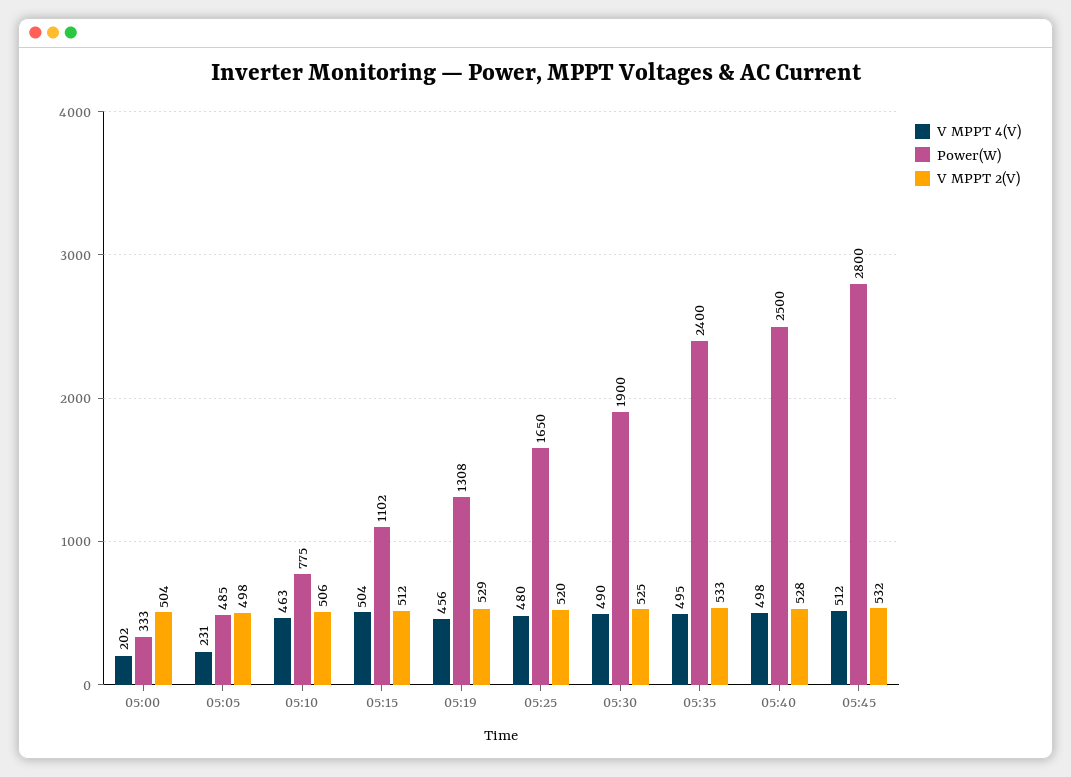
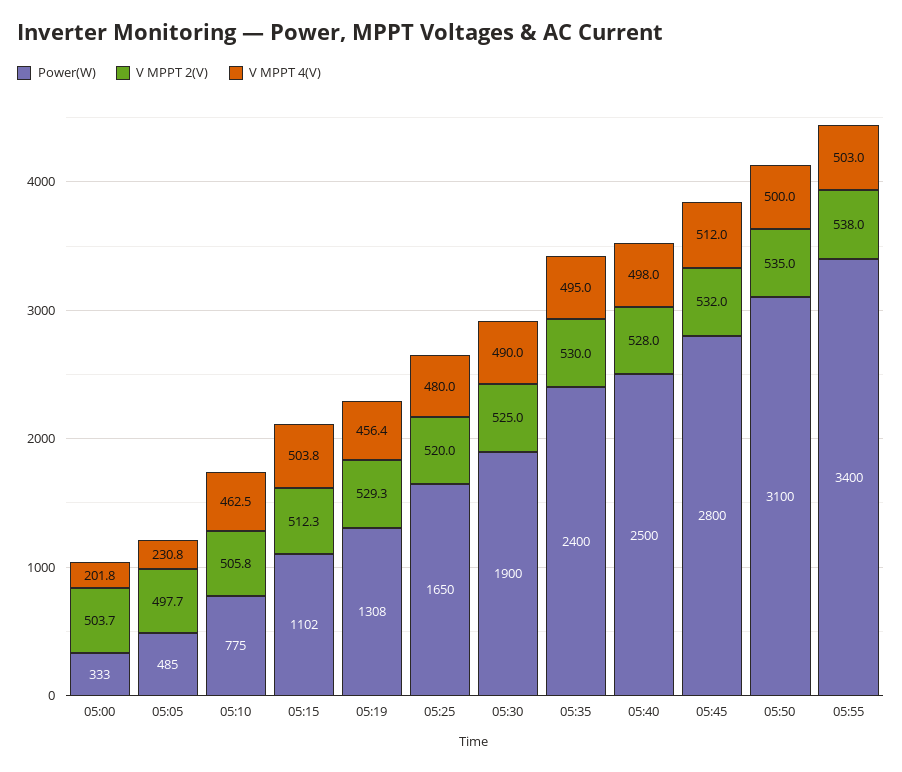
V MPPT 2(V), 05:35: 533 -> 530
Power(W), 05:50: none -> 3100
V MPPT 2(V), 05:50: none -> 535
V MPPT 4(V), 05:50: none -> 500
Power(W), 05:55: none -> 3400
V MPPT 2(V), 05:55: none -> 538
V MPPT 4(V), 05:55: none -> 503

